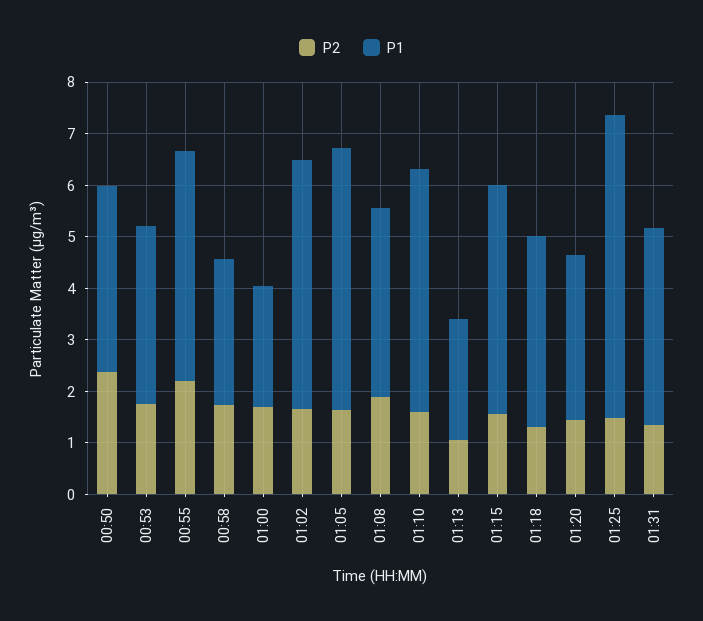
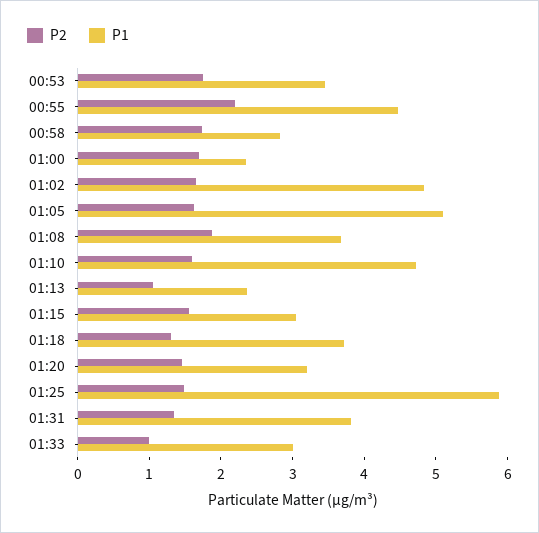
P2, 00:50: 2.4 -> none
P1, 00:50: 3.6 -> none
P1, 01:15: 4.4 -> 3
P2, 01:33: none -> 1
P1, 01:33: none -> 3

